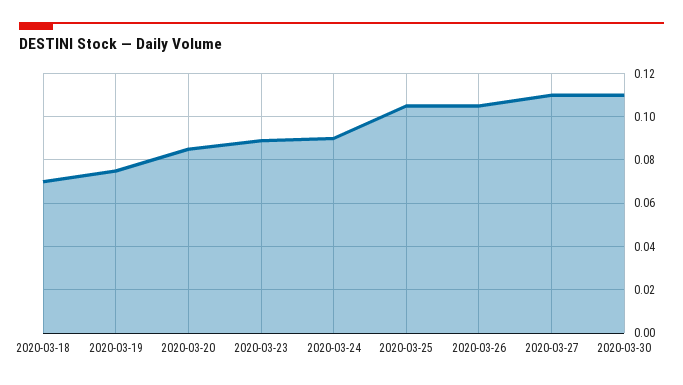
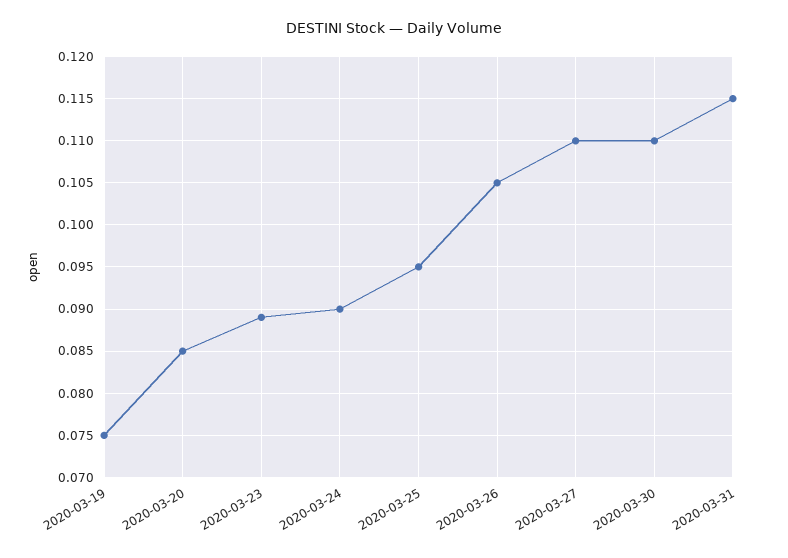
2020-03-18: 0.07 -> none
2020-03-25: 0.105 -> 0.095
2020-03-31: none -> 0.115

